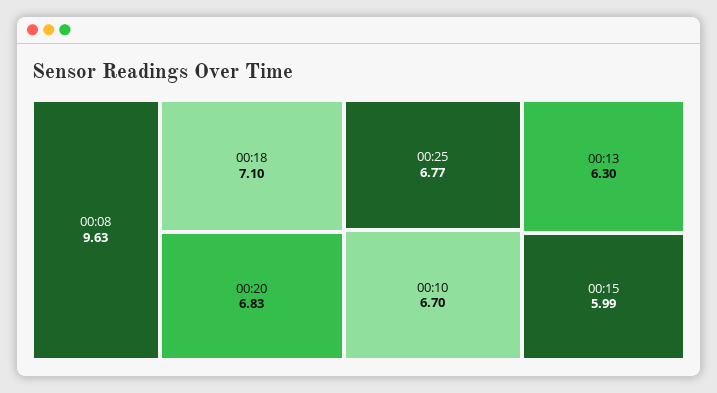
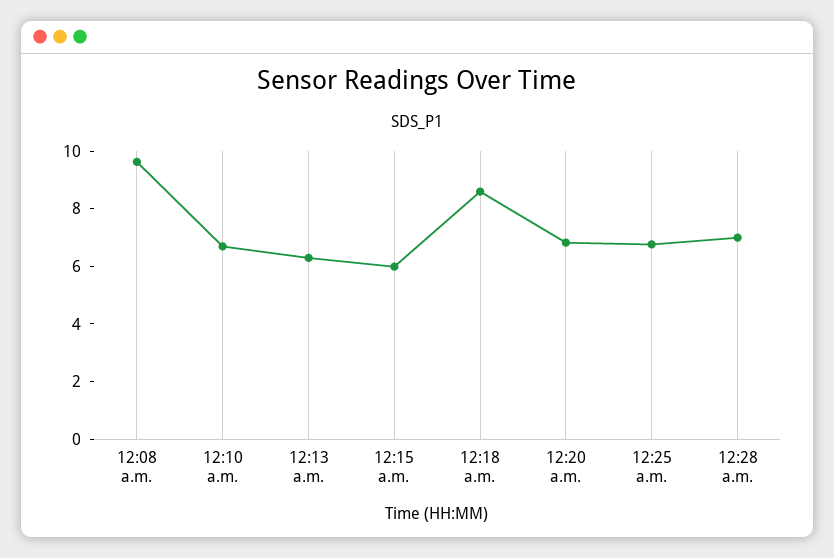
00:18: 7.1 -> 8.5
12:28 a.m.: none -> 7

